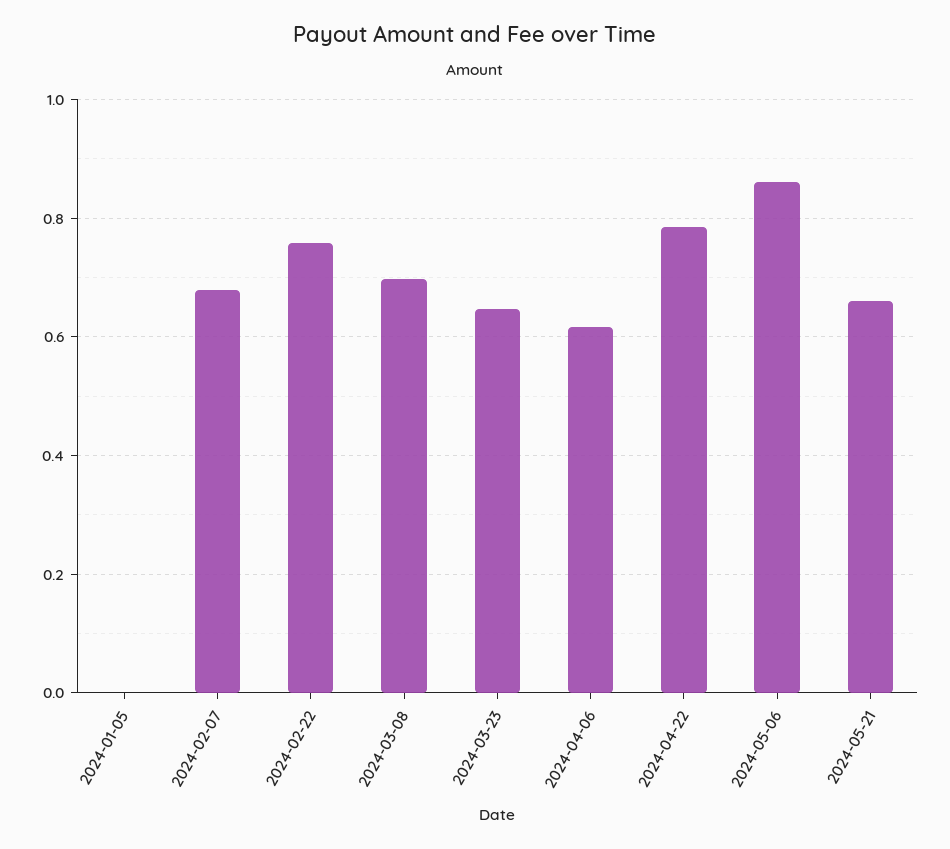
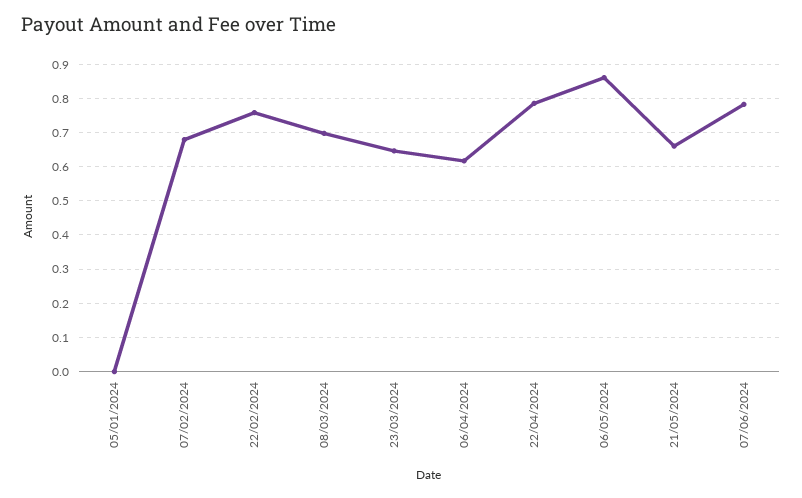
07/06/2024: none -> 0.78

